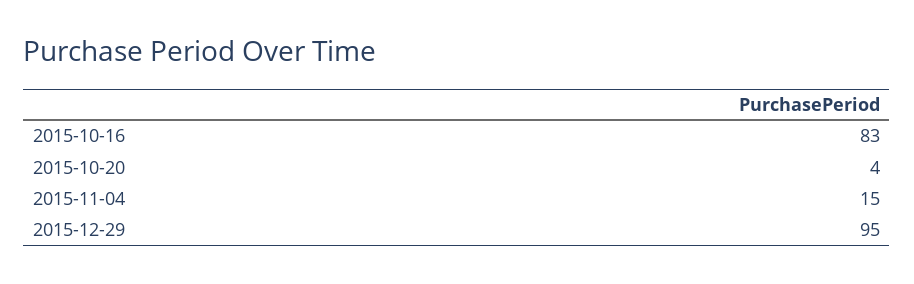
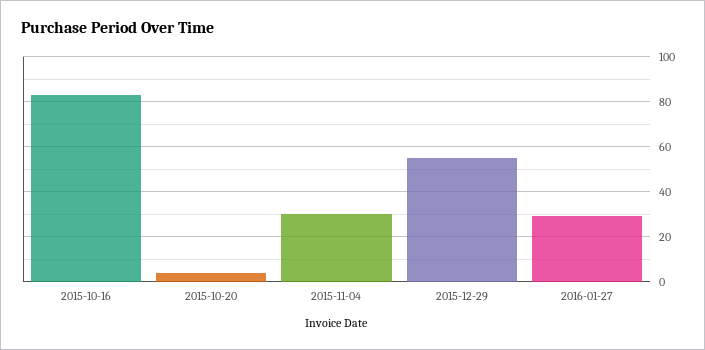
2015-11-04: 15 -> 30
2015-12-29: 95 -> 55
2016-01-27: none -> 30

